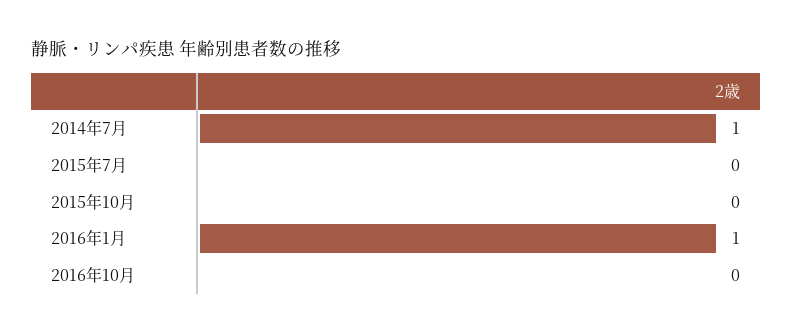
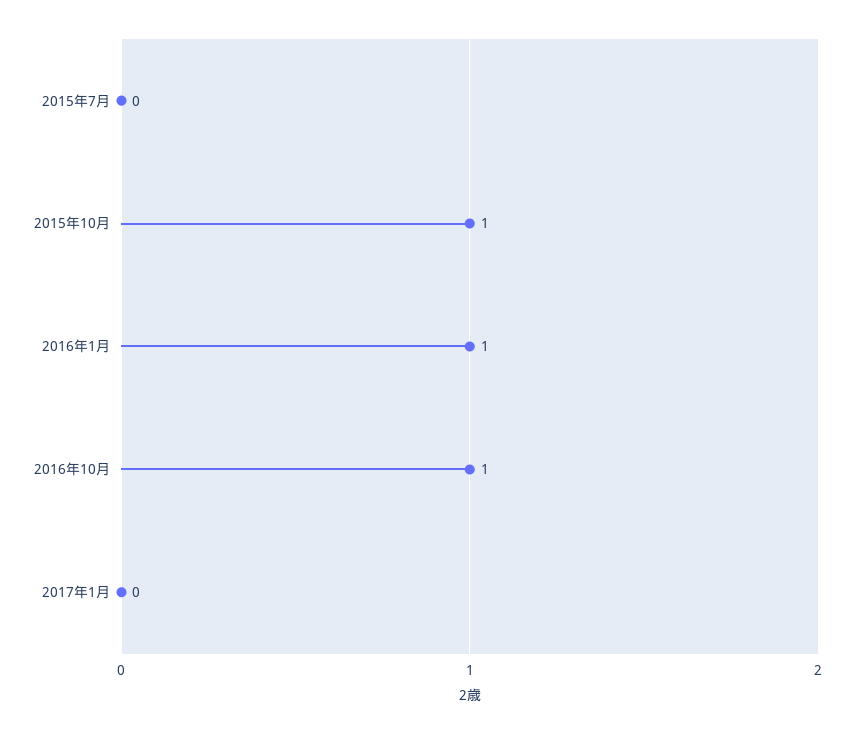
2014年7月: 1 -> none
2015年10月: 0 -> 1
2016年10月: 0 -> 1
2017年1月: none -> 0

